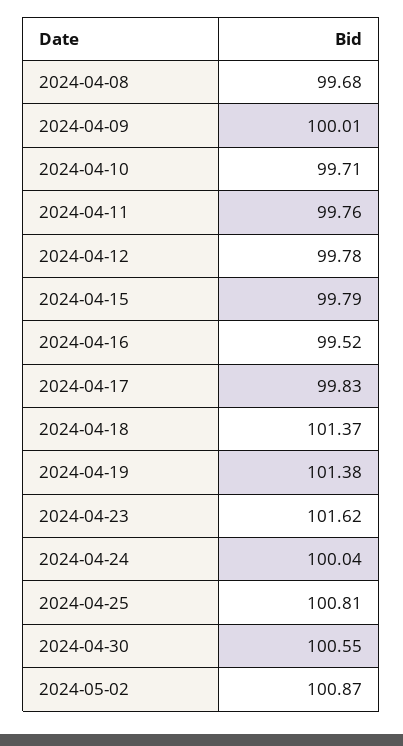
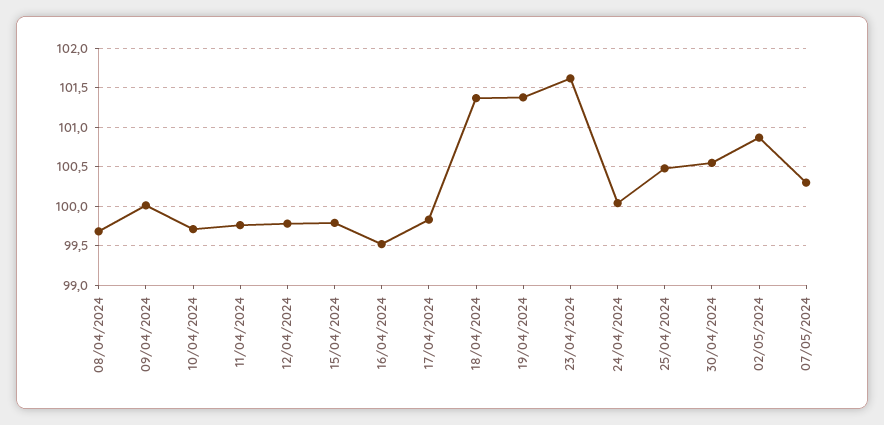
2024-04-25: 100.81 -> 100.5
07/05/2024: none -> 100.3

